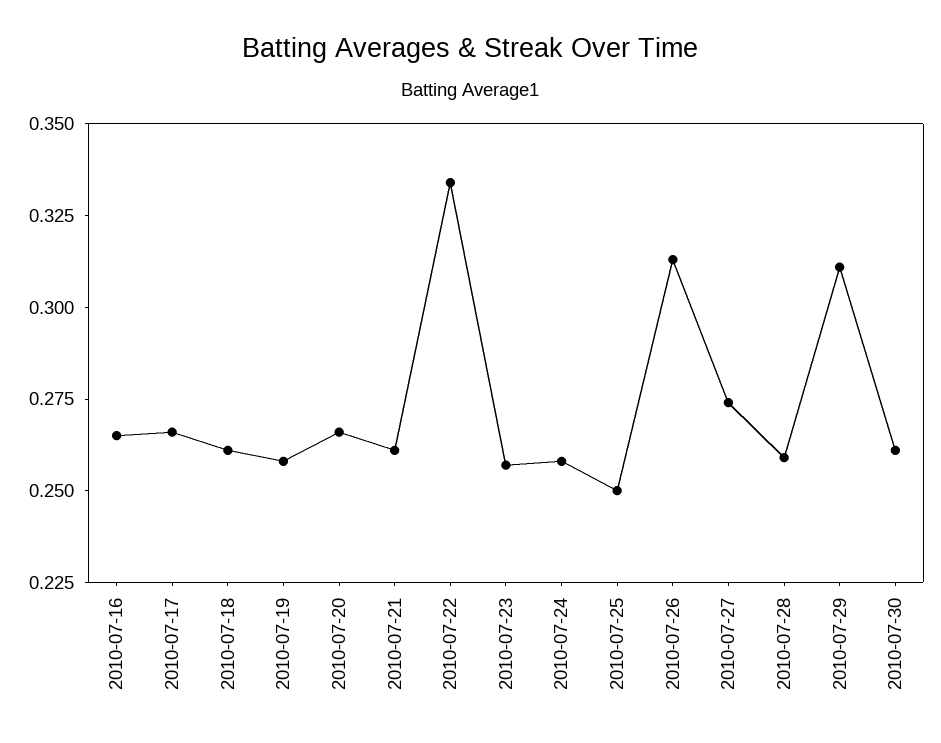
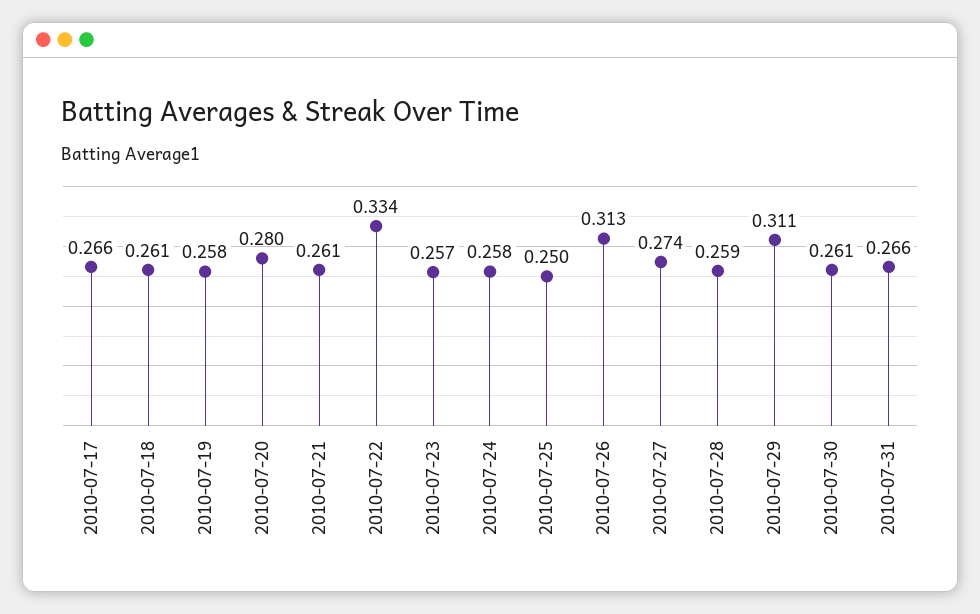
2010-07-16: 0.265 -> none
2010-07-20: 0.265 -> 0.28
2010-07-31: none -> 0.266

